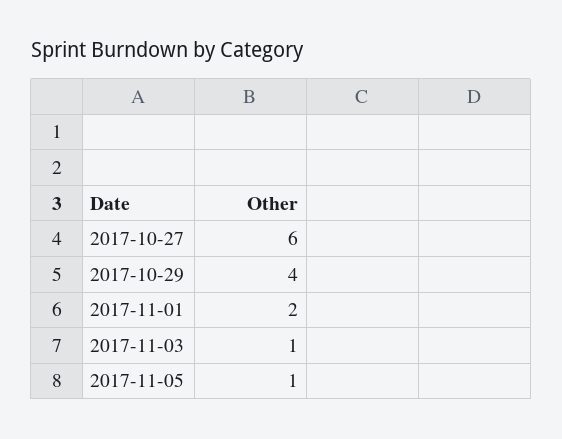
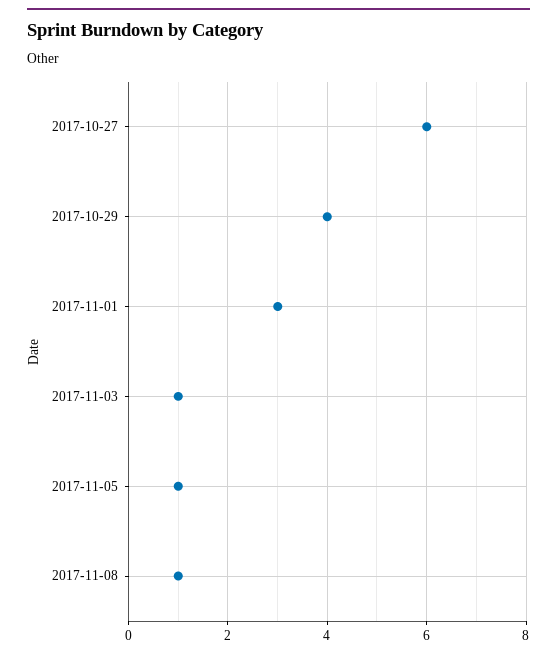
2017-11-01: 2 -> 3
2017-11-08: none -> 1

